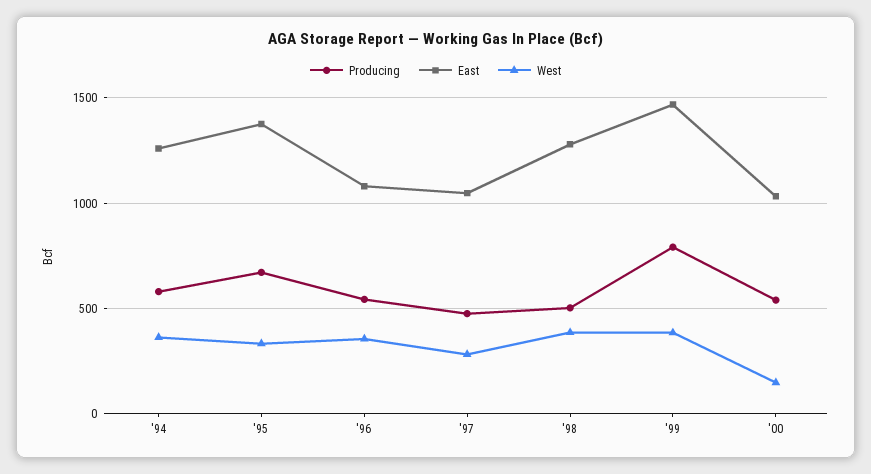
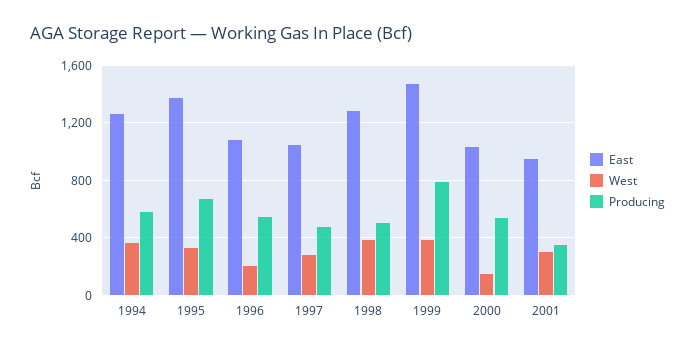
West, '96: 350 -> 200
East, 2001: none -> 950
West, 2001: none -> 300
Producing, 2001: none -> 350

